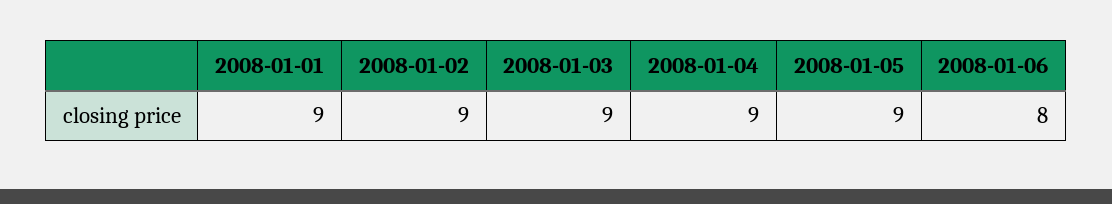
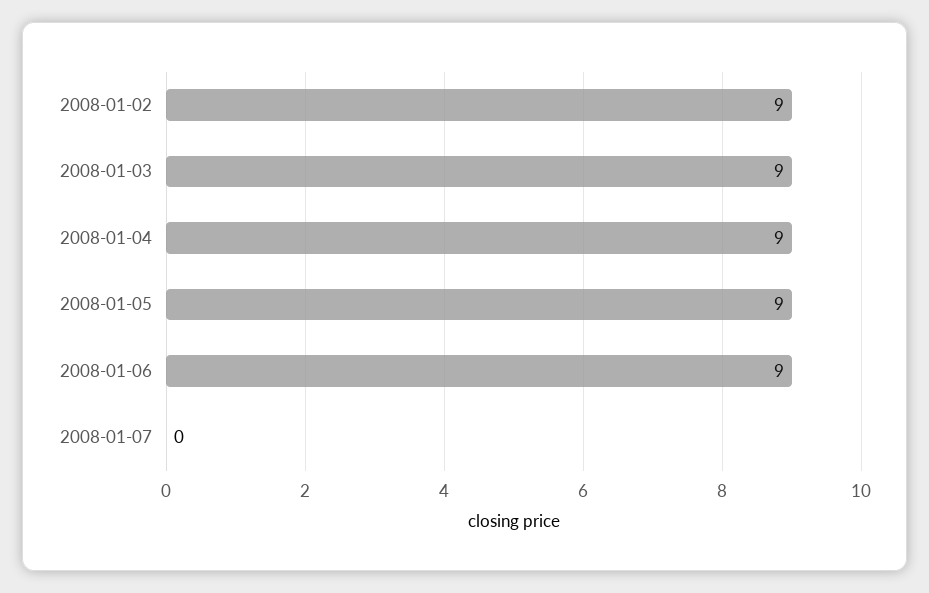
2008-01-01: 9 -> none
2008-01-06: 8 -> 9
2008-01-07: none -> 0

